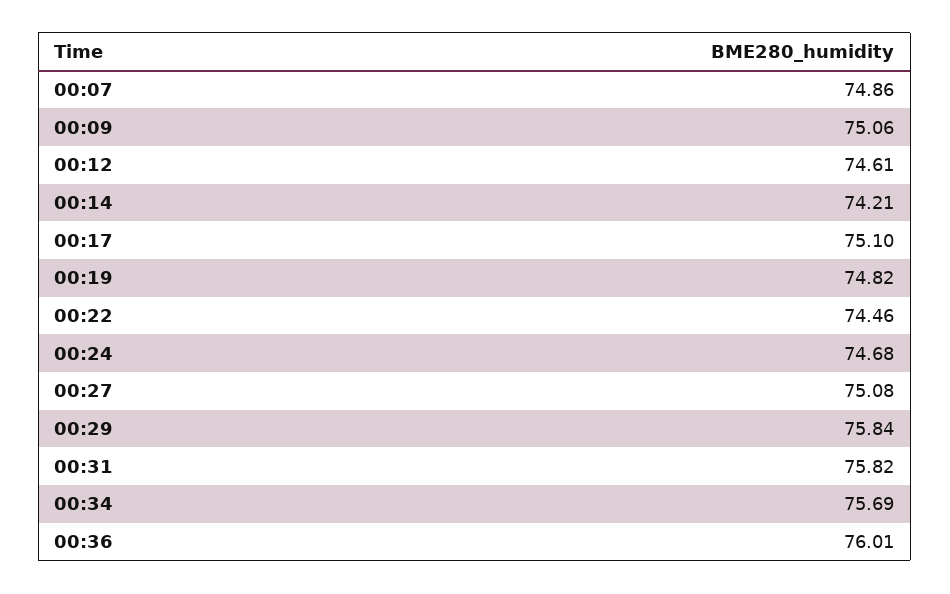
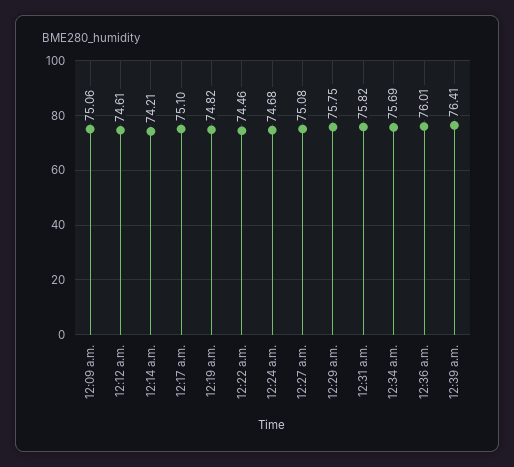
00:07: 74.86 -> none
00:29: 75.84 -> 75.75
12:39 a.m.: none -> 76.41

